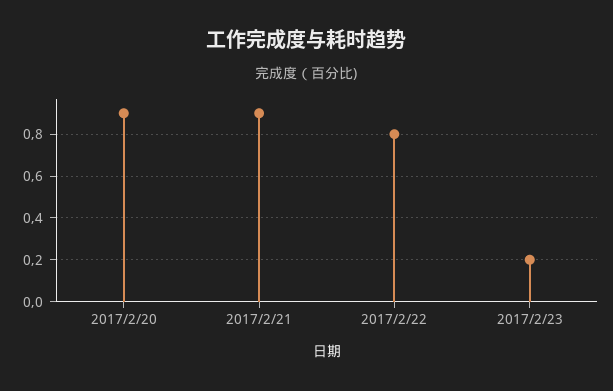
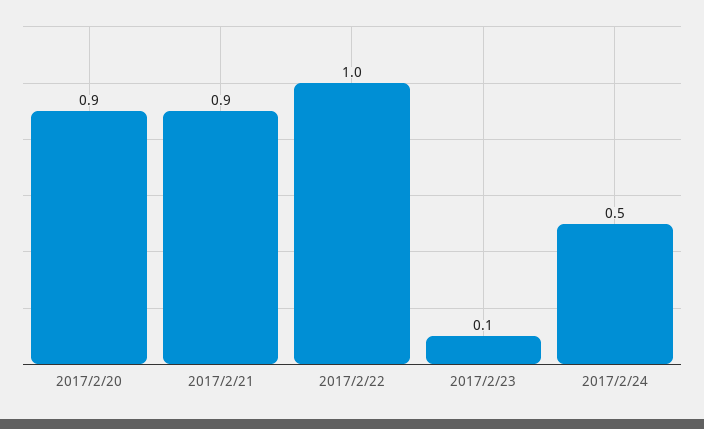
2017/2/22: 0.8 -> 1
2017/2/23: 0.2 -> 0.1
2017/2/24: none -> 0.5

